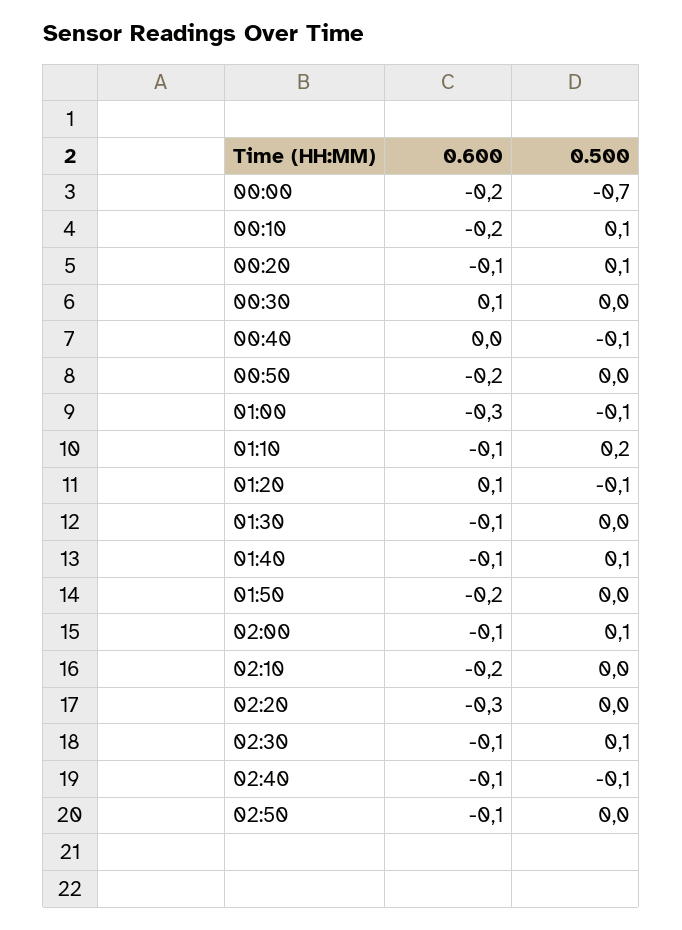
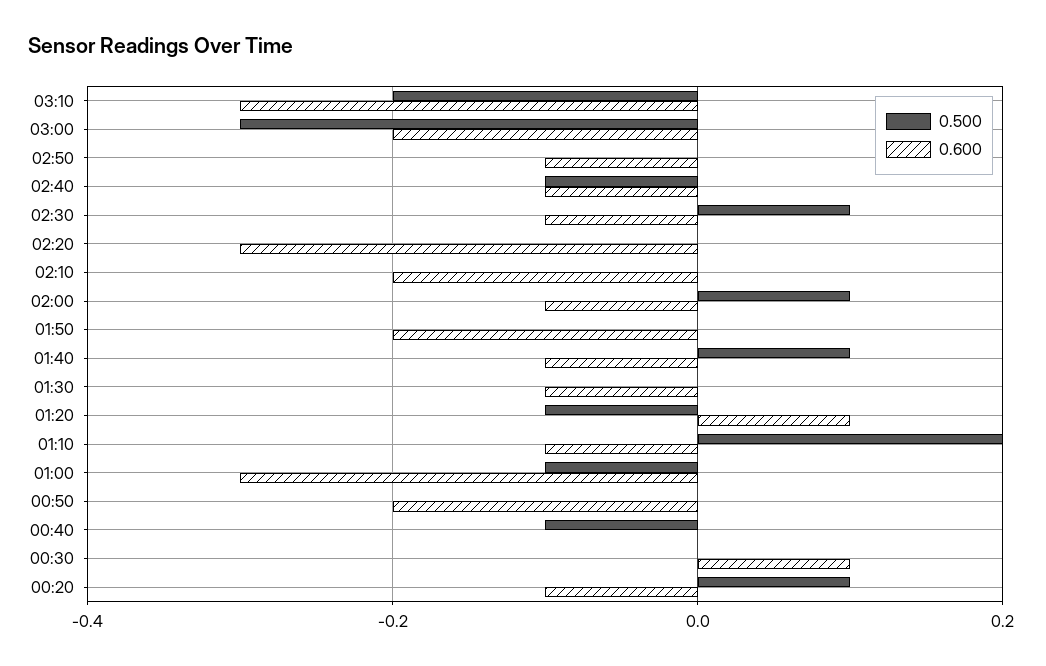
0.600, 00:00: -0.2 -> none
0.500, 00:00: -0.7 -> none
0.600, 00:10: -0.2 -> none
0.500, 00:10: 0.1 -> none
0.500, 03:10: none -> -0.2
0.600, 03:10: none -> -0.3
0.500, 03:00: none -> -0.3
0.600, 03:00: none -> -0.2

